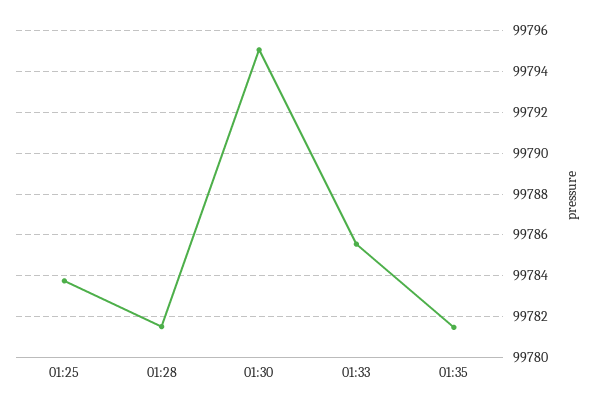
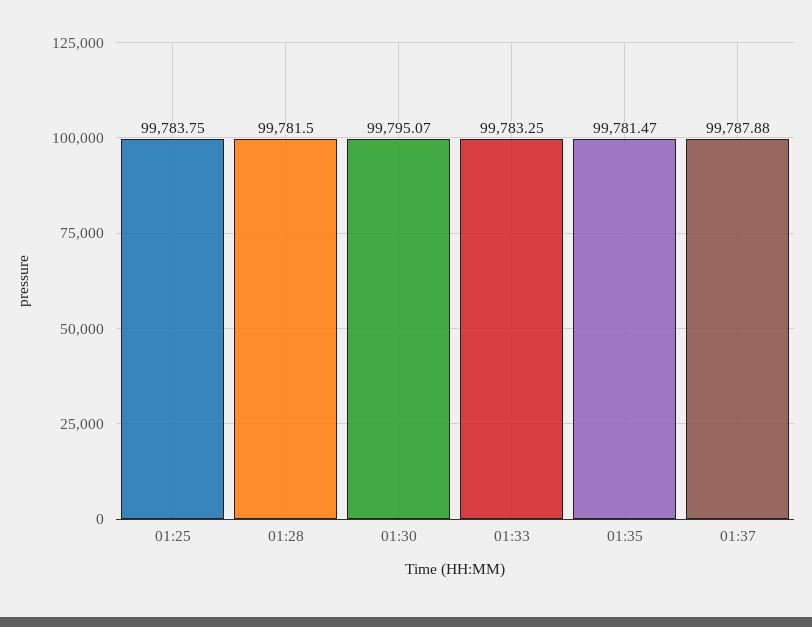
01:33: 99785.5 -> 99783.25
01:37: none -> 99787.88

